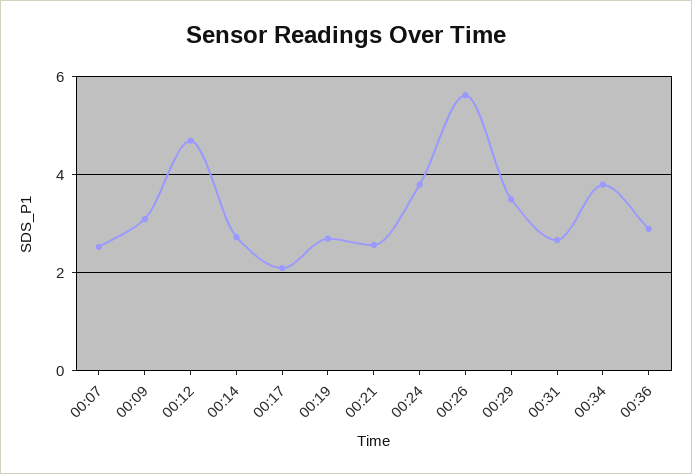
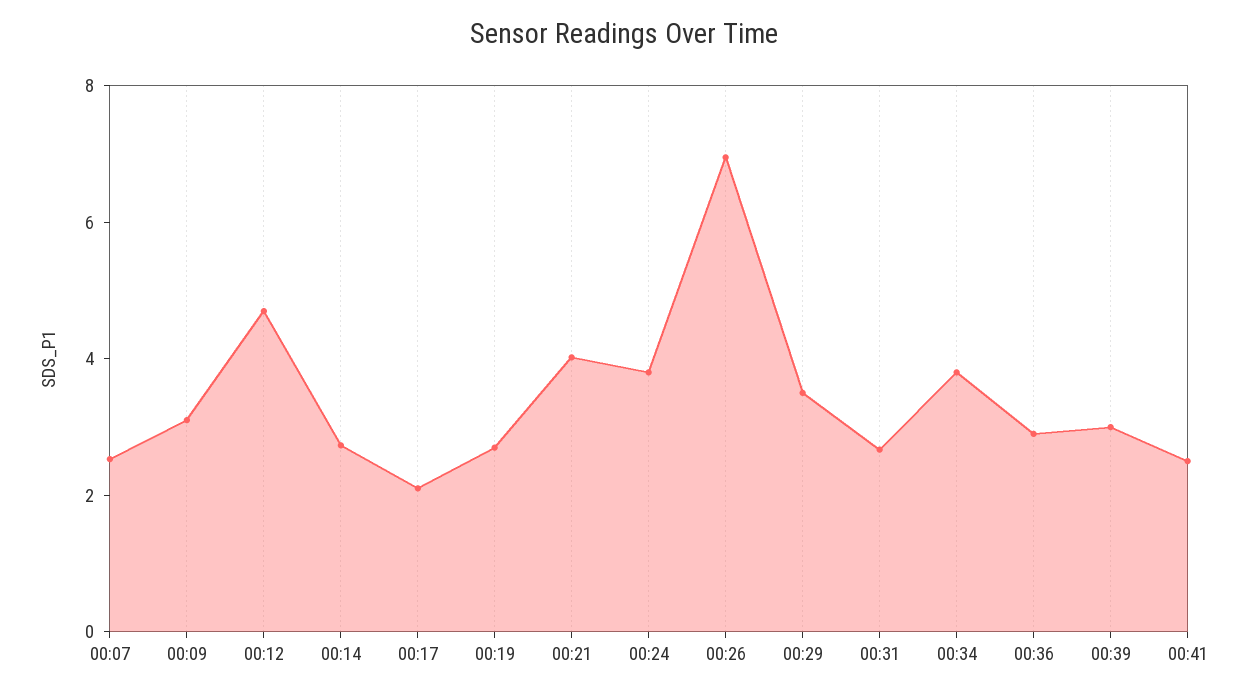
00:21: 2.6 -> 4
00:26: 5.6 -> 7
00:39: none -> 3
00:41: none -> 2.5

